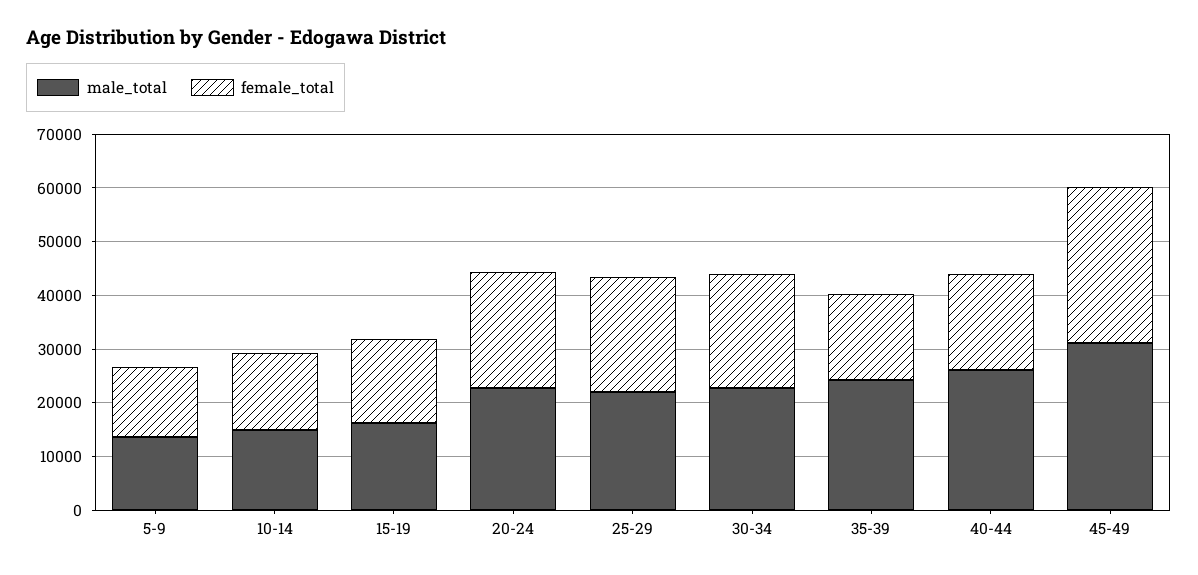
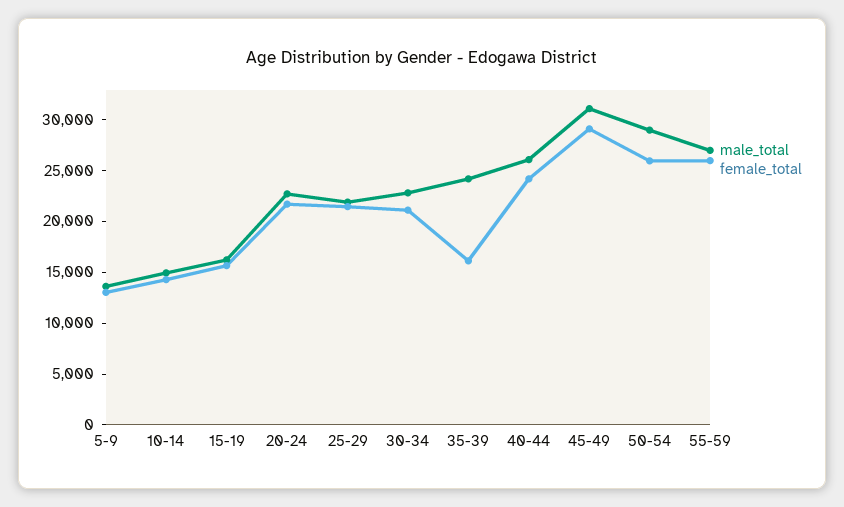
female_total, 40-44: 18000 -> 24000
male_total, 50-54: none -> 29000
female_total, 50-54: none -> 26000
male_total, 55-59: none -> 27000
female_total, 55-59: none -> 26000

